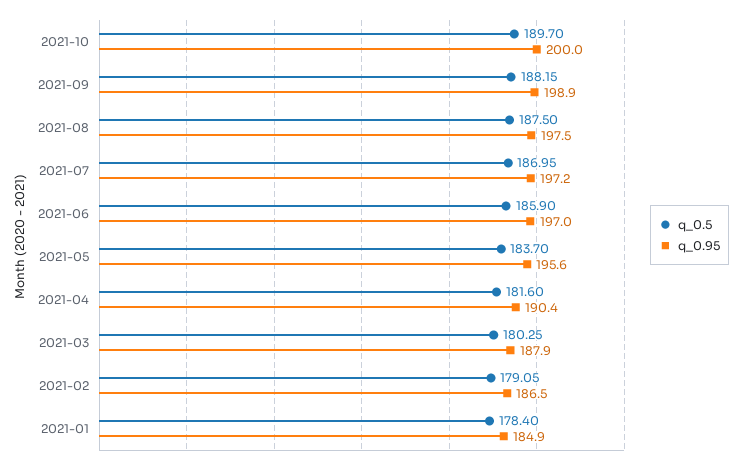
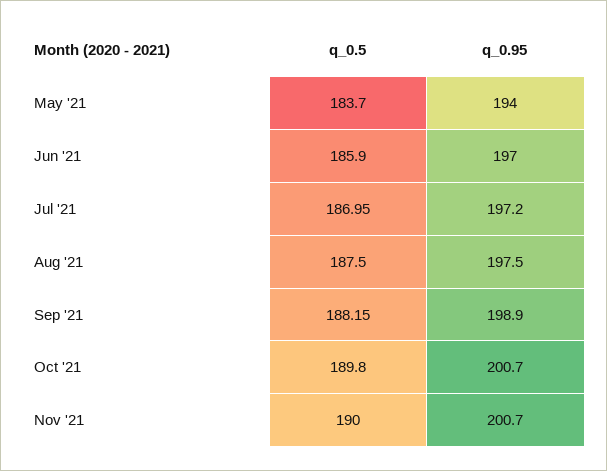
q_0.5, 2021-10: 189.7 -> 189.8
q_0.95, 2021-10: 200 -> 200.7
q_0.95, 2021-05: 195.6 -> 194
q_0.5, 2021-04: 181.6 -> none
q_0.95, 2021-04: 190.4 -> none
q_0.5, 2021-03: 180.25 -> none
q_0.95, 2021-03: 187.9 -> none
q_0.5, 2021-02: 179.05 -> none
q_0.95, 2021-02: 186.5 -> none
q_0.5, 2021-01: 178.4 -> none
q_0.95, 2021-01: 184.9 -> none
q_0.5, Nov '21: none -> 190
q_0.95, Nov '21: none -> 200.7

